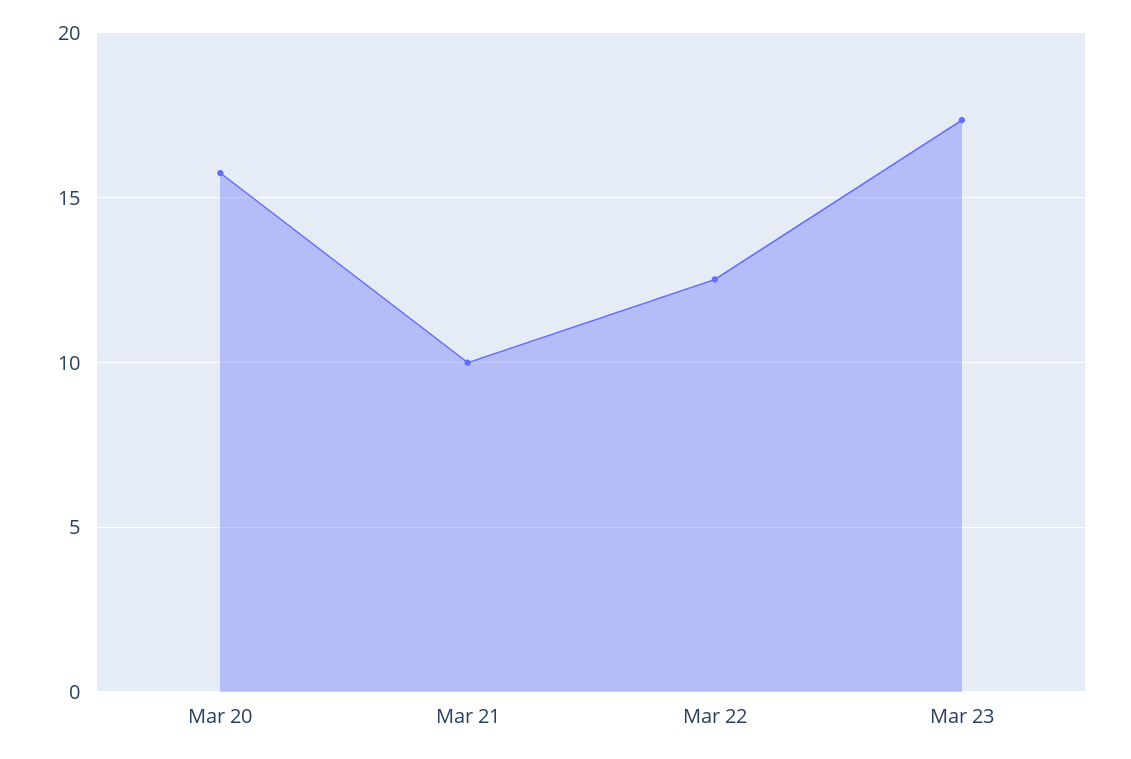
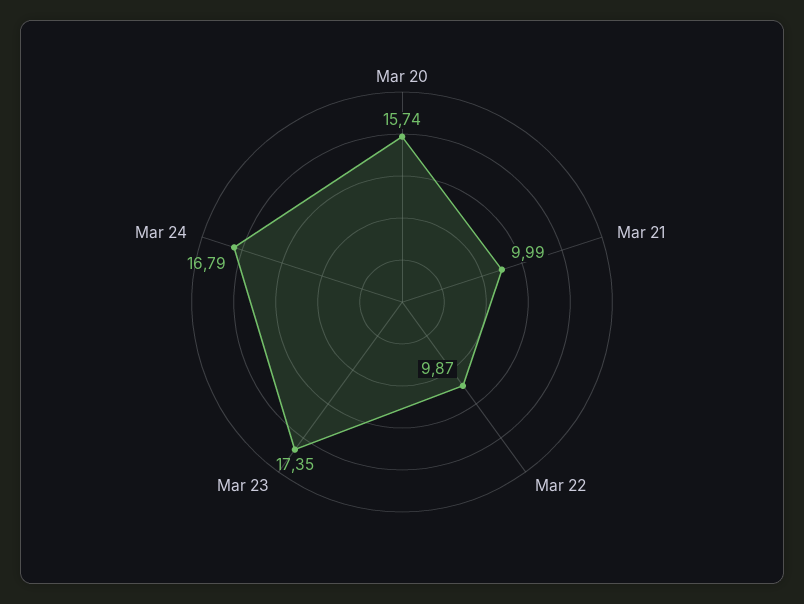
Mar 22: 12.5 -> 9.87
Mar 24: none -> 16.79

